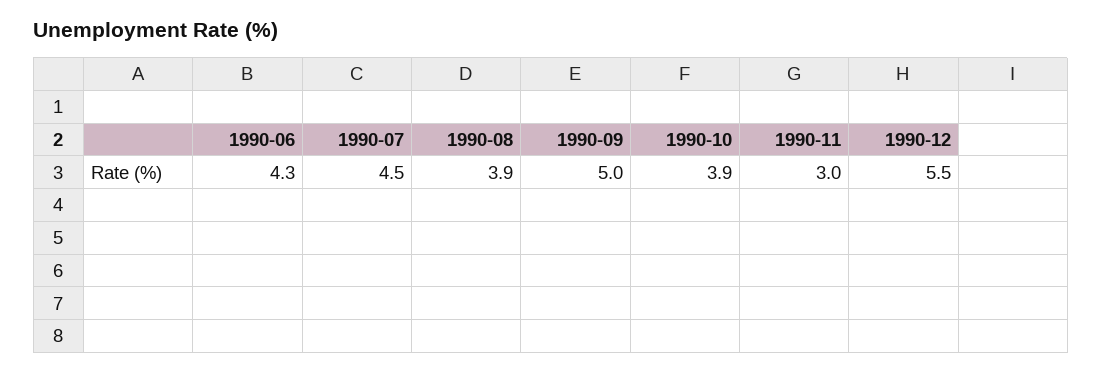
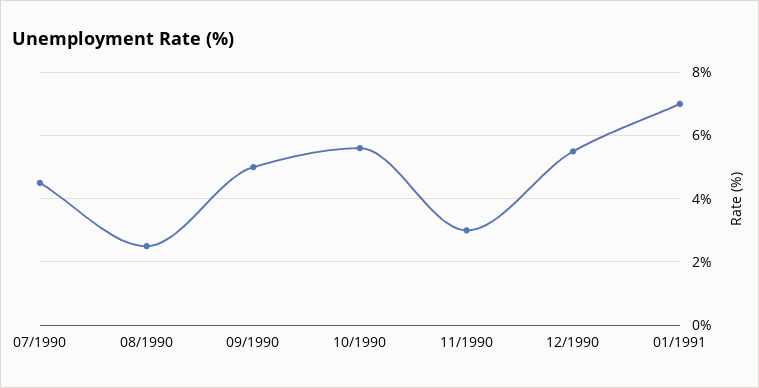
1990-06: 4.3 -> none
1990-08: 3.9 -> 2.5
1990-10: 3.9 -> 5.5
01/1991: none -> 7

